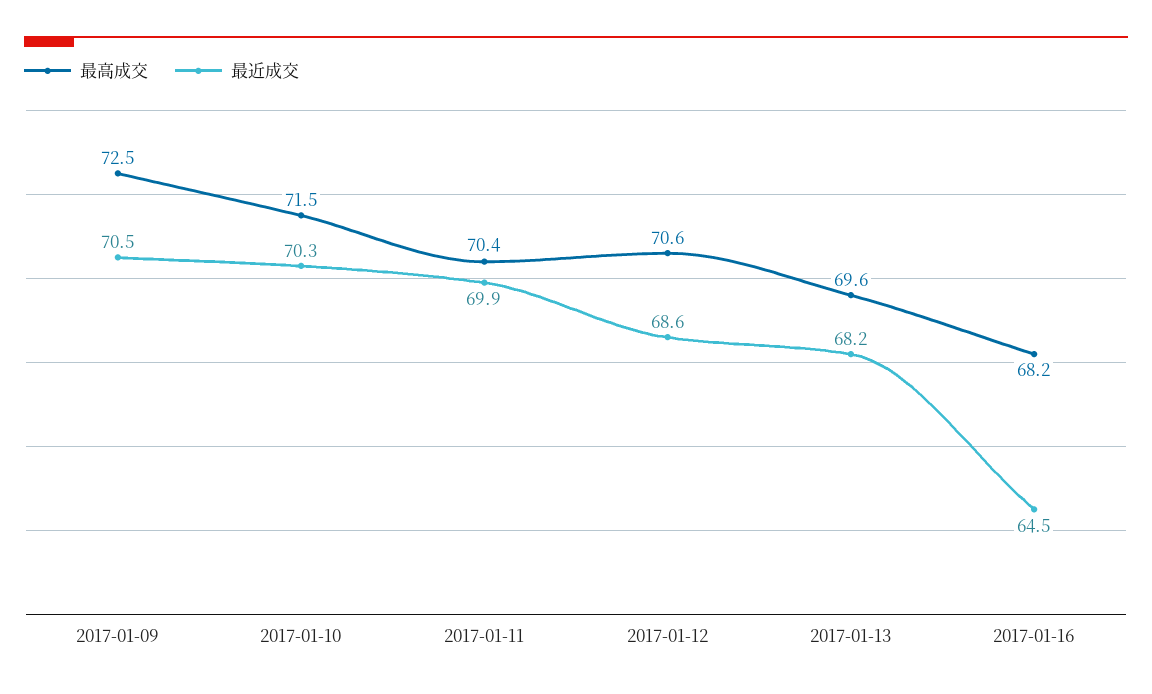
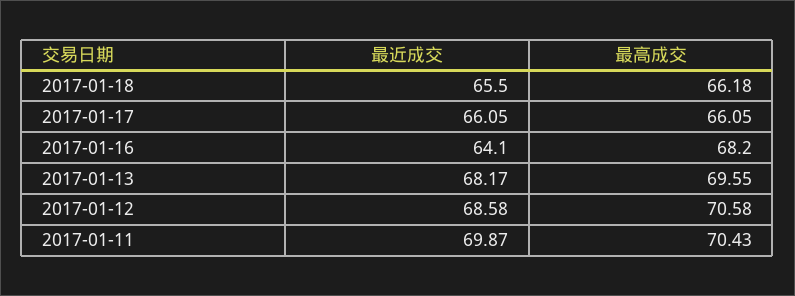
最高成交, 2017-01-09: 72.5 -> none
最近成交, 2017-01-09: 70.5 -> none
最高成交, 2017-01-10: 71.5 -> none
最近成交, 2017-01-10: 70.3 -> none
最近成交, 2017-01-16: 64.5 -> 64.1
最近成交, 2017-01-18: none -> 65.5
最高成交, 2017-01-18: none -> 66.18
最近成交, 2017-01-17: none -> 66.05
最高成交, 2017-01-17: none -> 66.05

